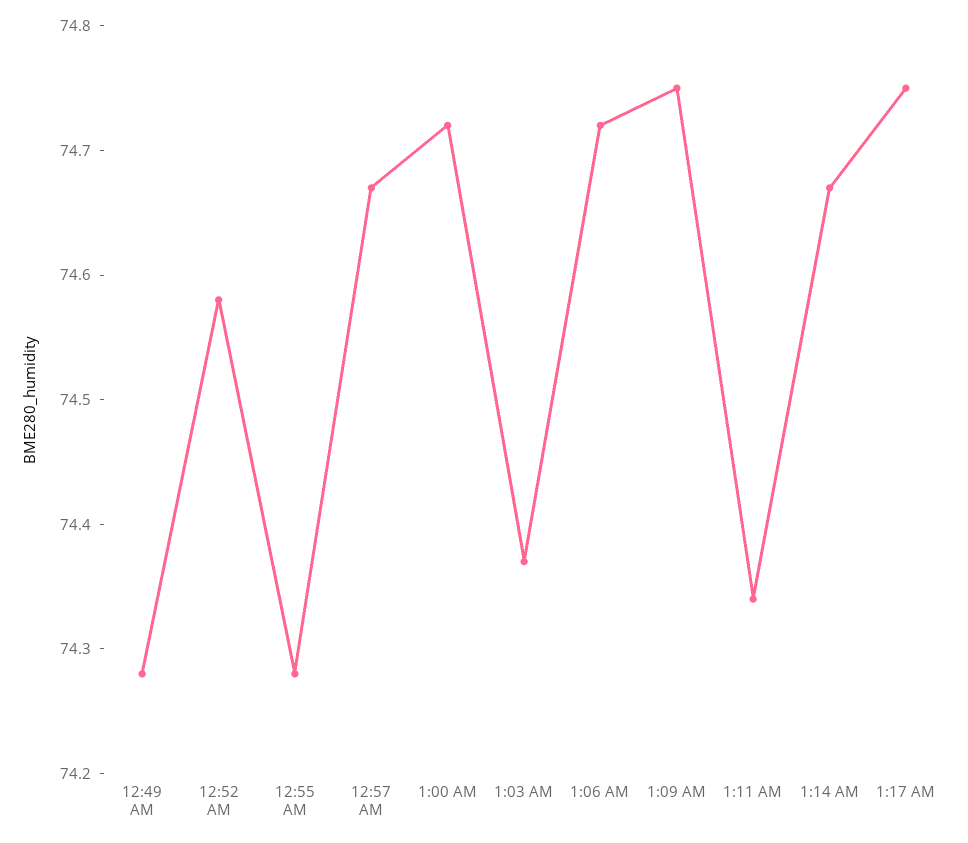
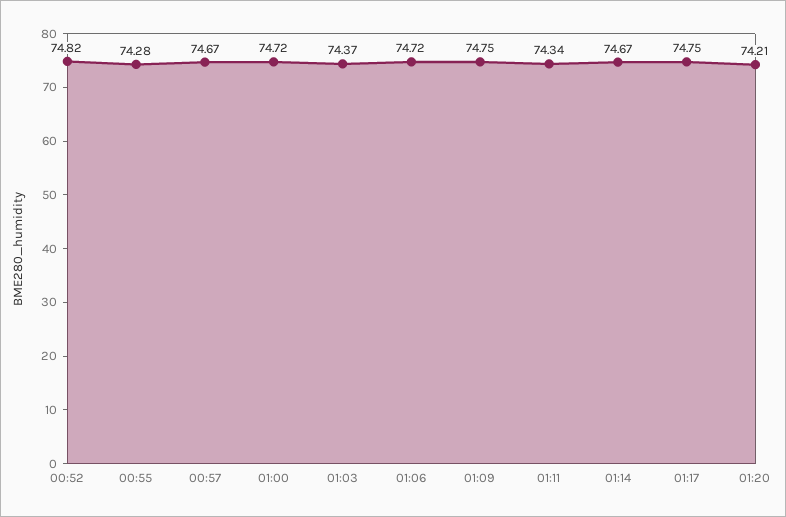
12:49 AM: 74.28 -> none
12:52 AM: 74.58 -> 74.82
01:20: none -> 74.21

